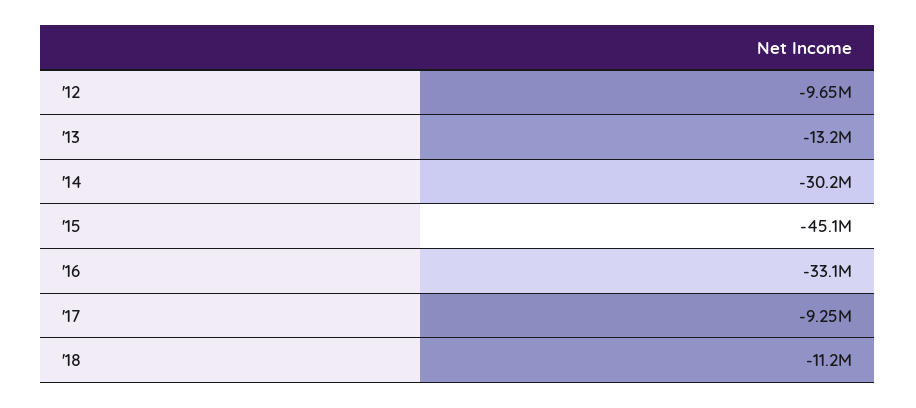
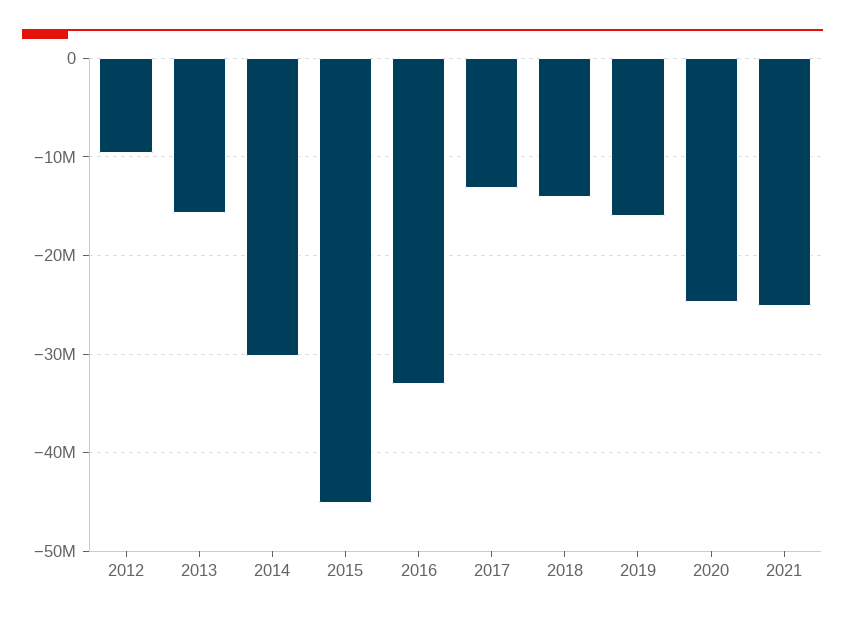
'13: -13200000 -> -16000000
'17: -9250000 -> -13000000
'18: -11200000 -> -14000000
2019: none -> -16000000
2020: none -> -25000000
2021: none -> -25000000

